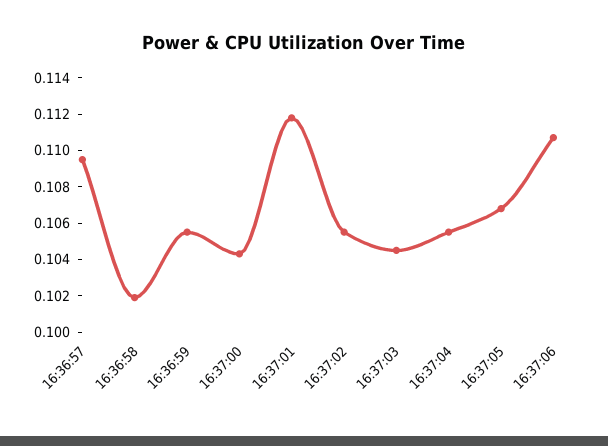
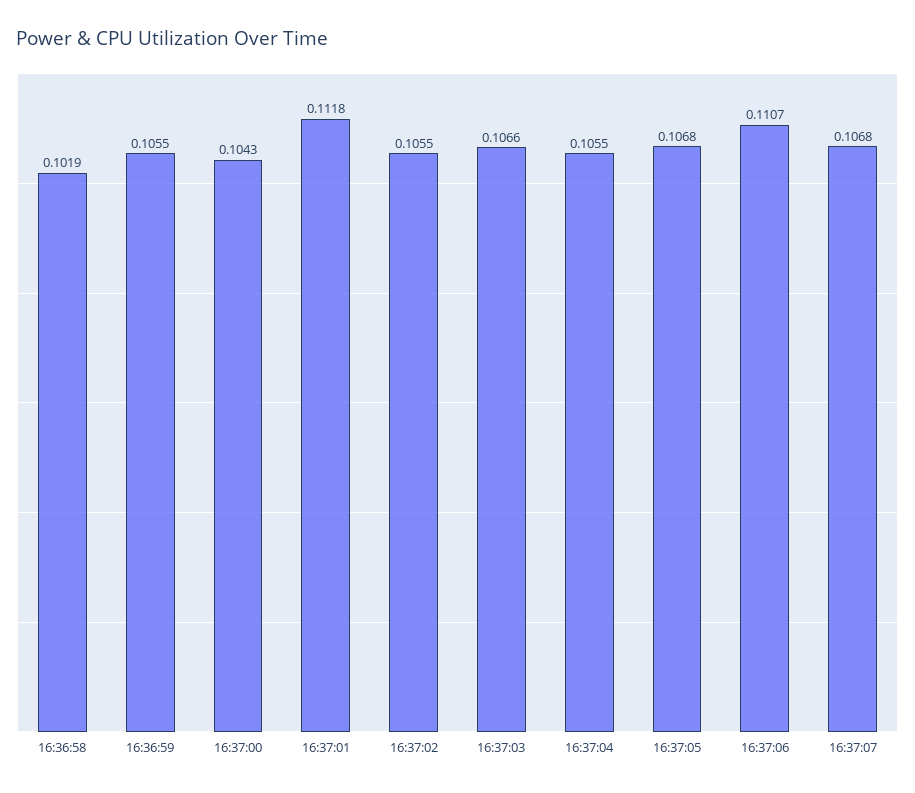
16:36:57: 0.1095 -> none
16:37:03: 0.1045 -> 0.1066
16:37:07: none -> 0.1068

